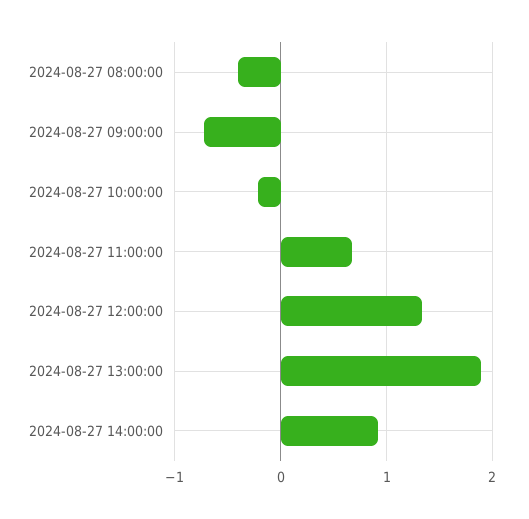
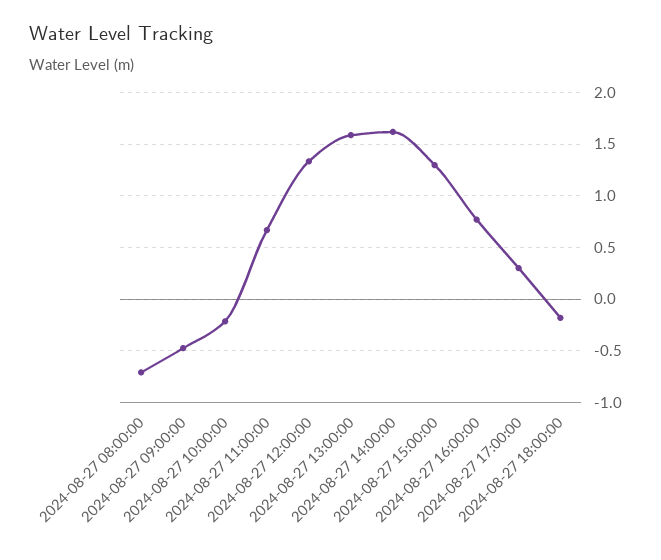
2024-08-27 08:00:00: -0.4 -> -0.7
2024-08-27 09:00:00: -0.7 -> -0.5
2024-08-27 13:00:00: 1.9 -> 1.6
2024-08-27 14:00:00: 0.9 -> 1.6
2024-08-27 15:00:00: none -> 1.3
2024-08-27 16:00:00: none -> 0.8
2024-08-27 17:00:00: none -> 0.3
2024-08-27 18:00:00: none -> -0.2

